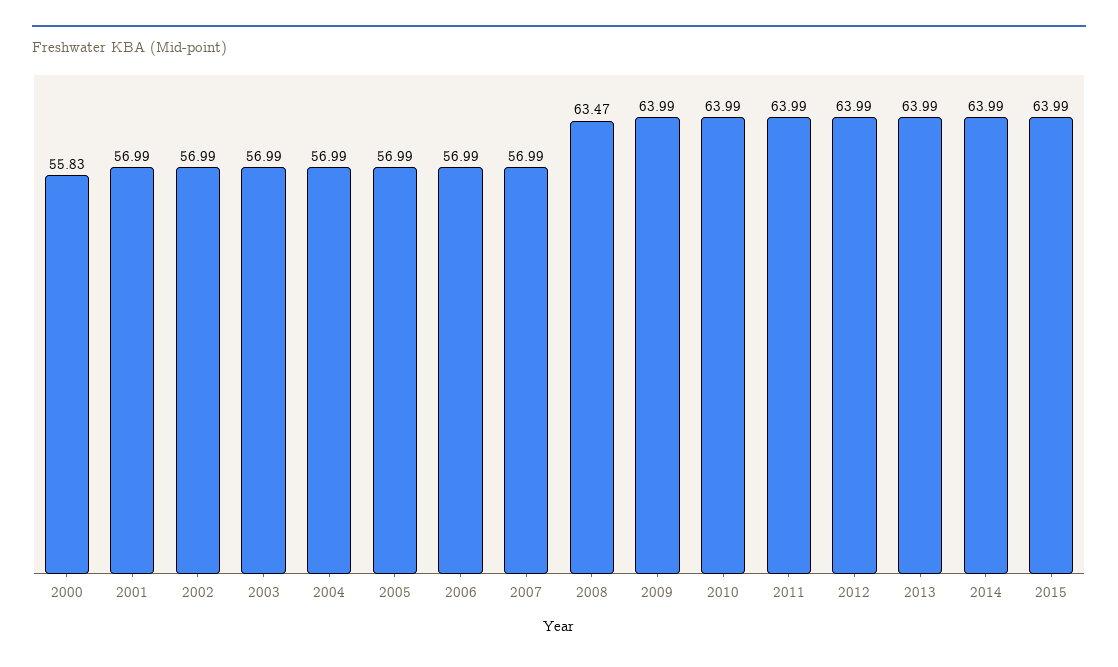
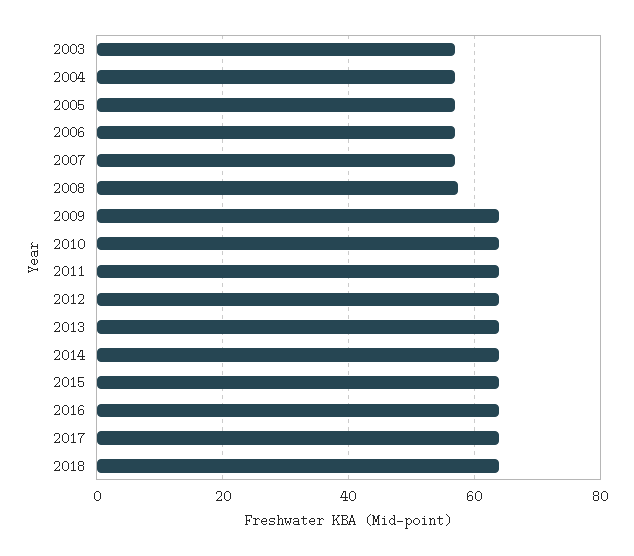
2000: 55.83 -> none
2001: 56.99 -> none
2002: 56.99 -> none
2008: 63.47 -> 58
2016: none -> 64
2017: none -> 64
2018: none -> 64

